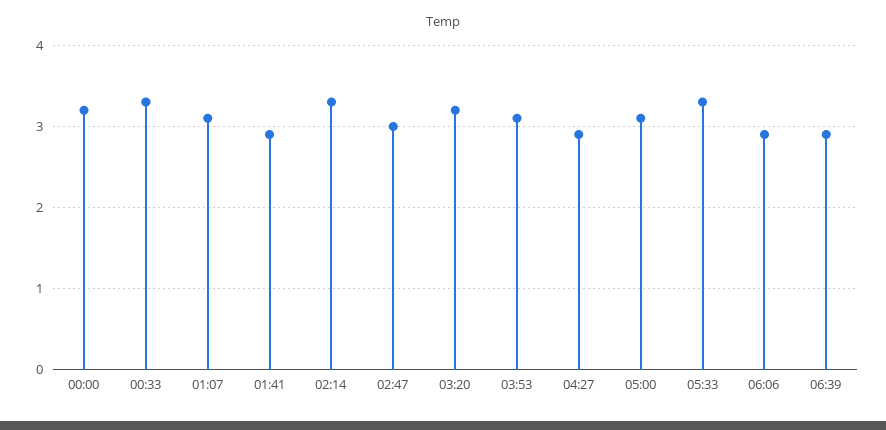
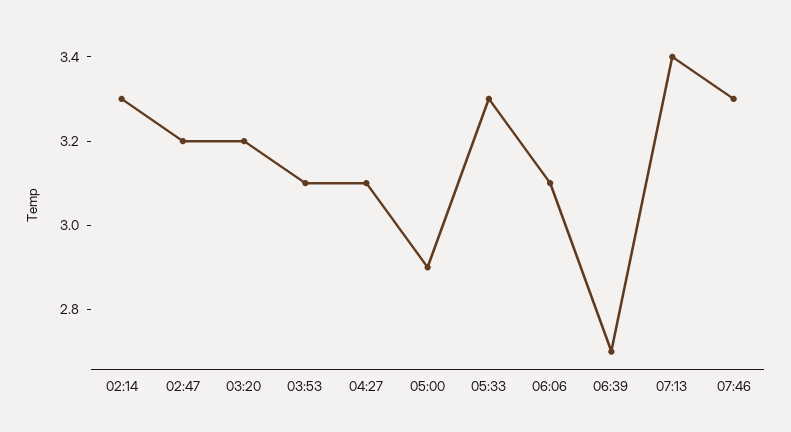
00:00: 3.2 -> none
00:33: 3.3 -> none
01:07: 3.1 -> none
01:41: 2.9 -> none
02:47: 3 -> 3.2
04:27: 2.9 -> 3.1
05:00: 3.1 -> 2.9
06:06: 2.9 -> 3.1
06:39: 2.9 -> 2.7
07:13: none -> 3.4
07:46: none -> 3.3

